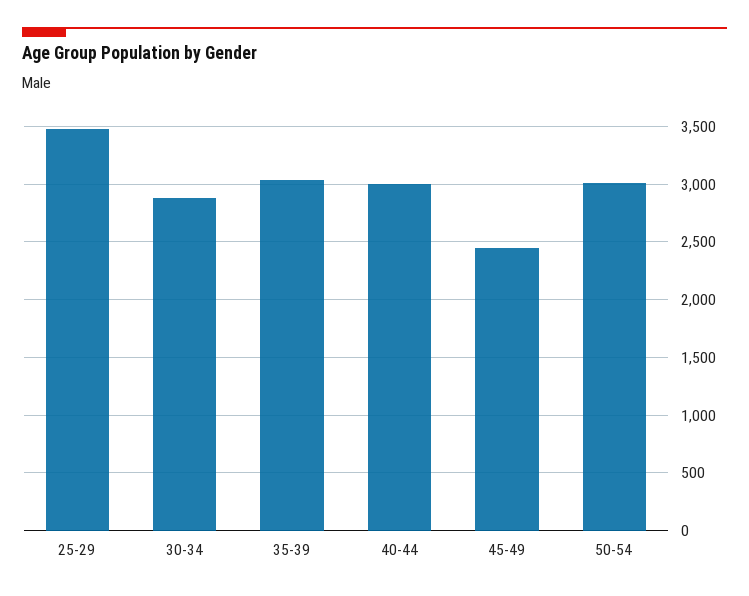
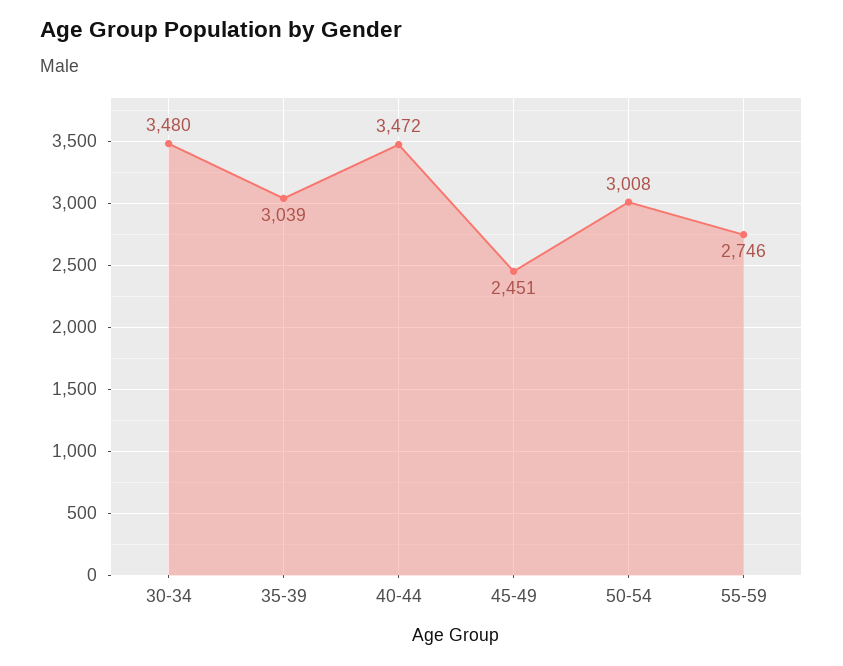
25-29: 3500 -> none
30-34: 2900 -> 3480
40-44: 3000 -> 3472
55-59: none -> 2746

